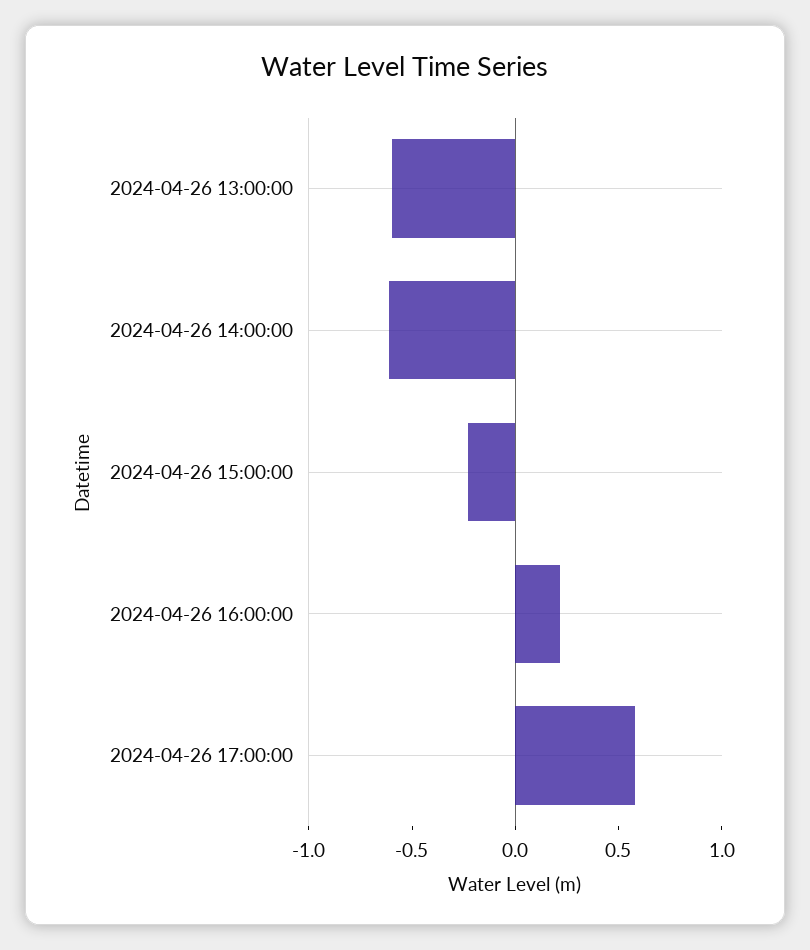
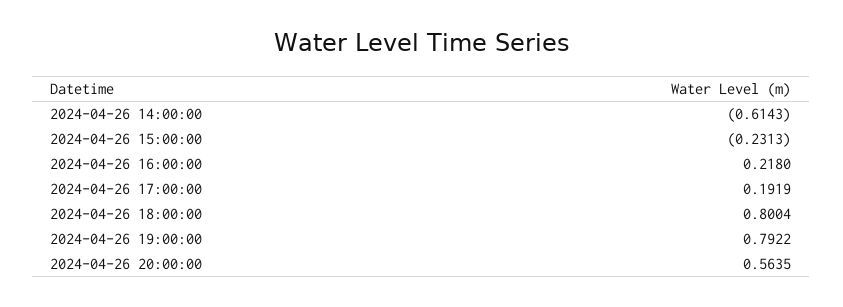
2024-04-26 13:00:00: -0.6 -> none
2024-04-26 17:00:00: 0.6 -> 0.1919
2024-04-26 18:00:00: none -> 0.8004
2024-04-26 19:00:00: none -> 0.7922
2024-04-26 20:00:00: none -> 0.5635

